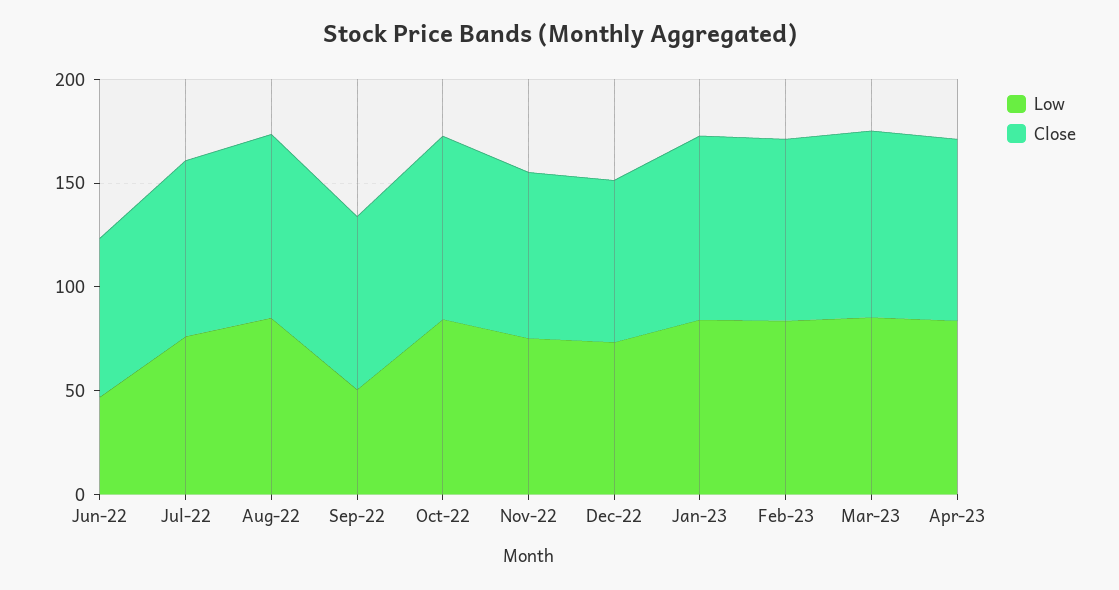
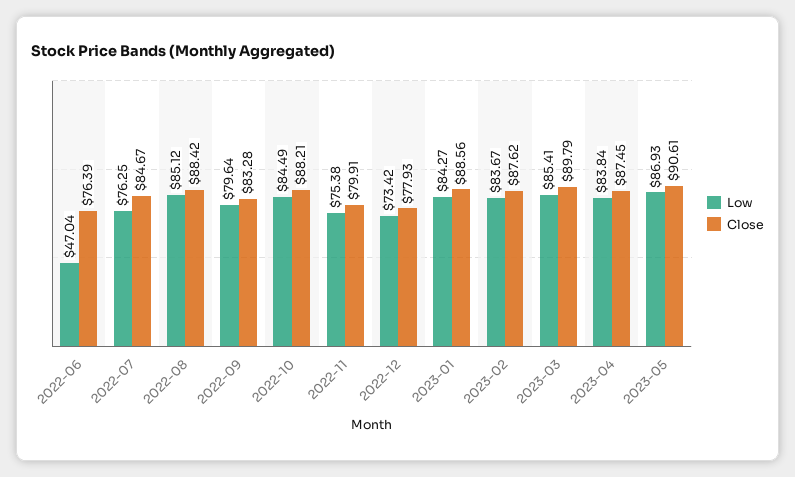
Low, Sep-22: 50 -> 79.64
Low, 2023-05: none -> 86.93
Close, 2023-05: none -> 90.61

